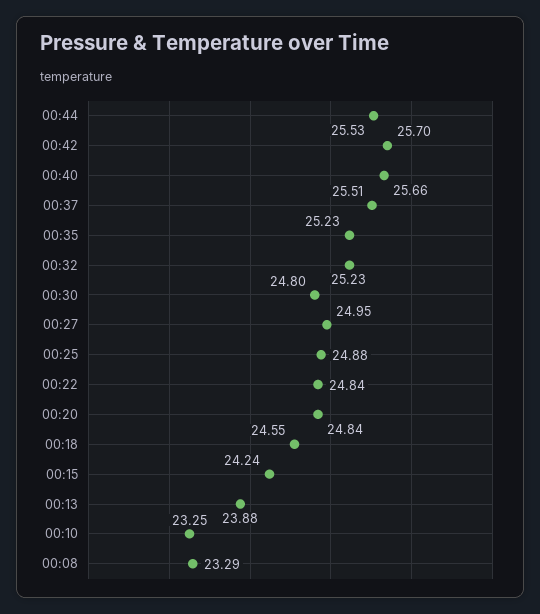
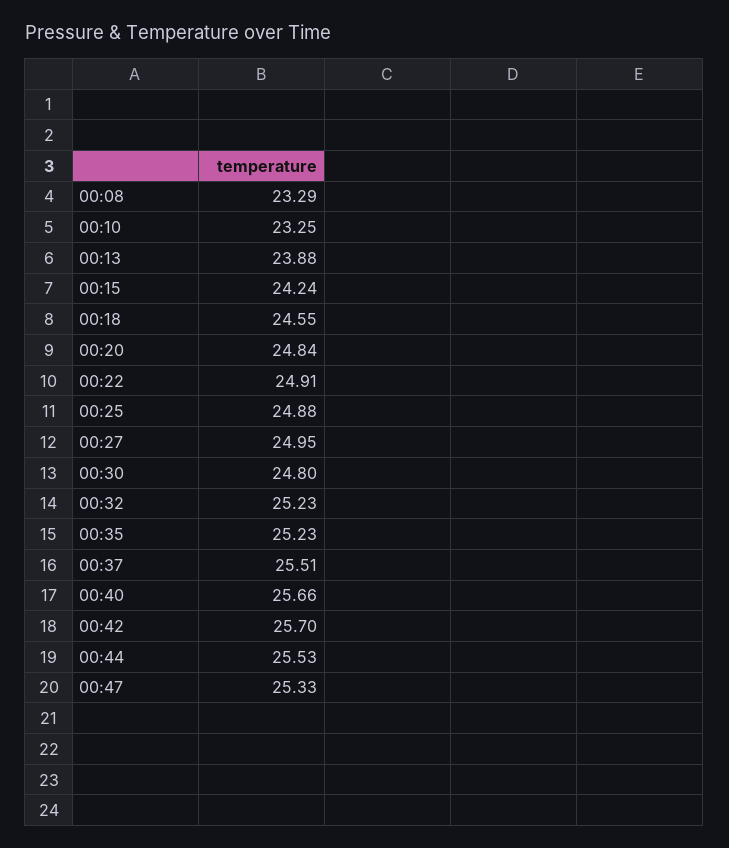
00:22: 24.84 -> 24.91
00:47: none -> 25.33

